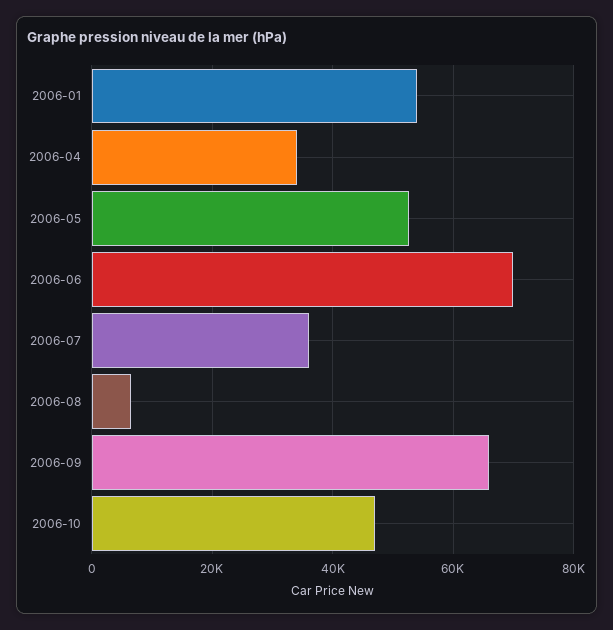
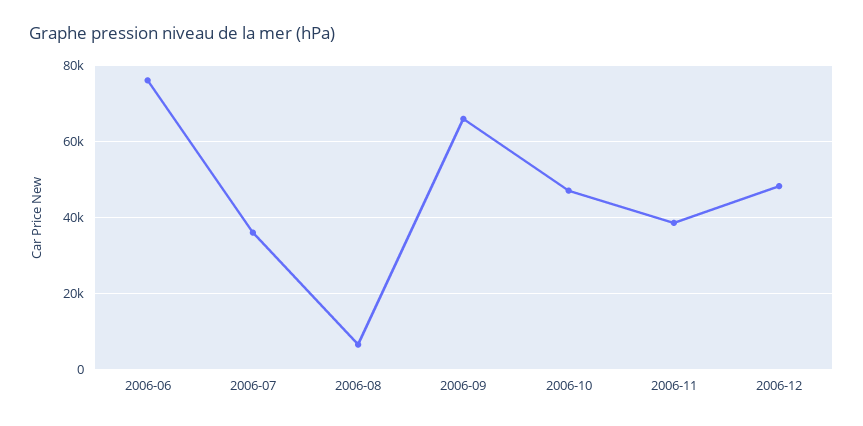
2006-01: 54000 -> none
2006-04: 34000 -> none
2006-05: 52000 -> none
2006-06: 70000 -> 76000
2006-11: none -> 38000
2006-12: none -> 48000

